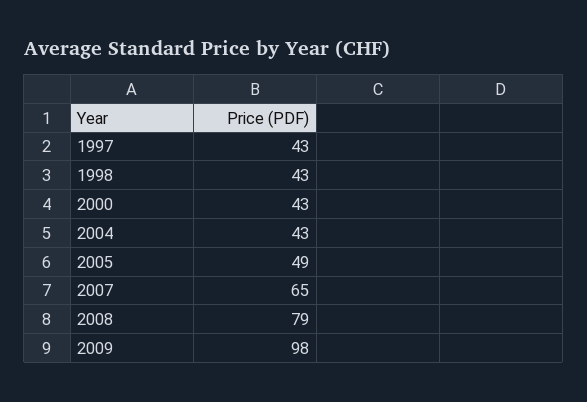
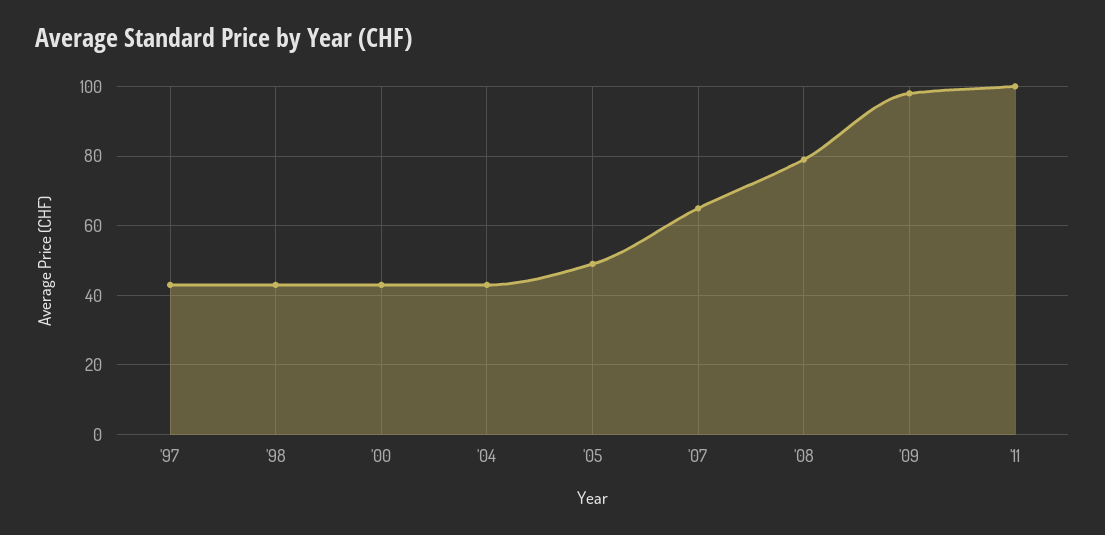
'11: none -> 100

